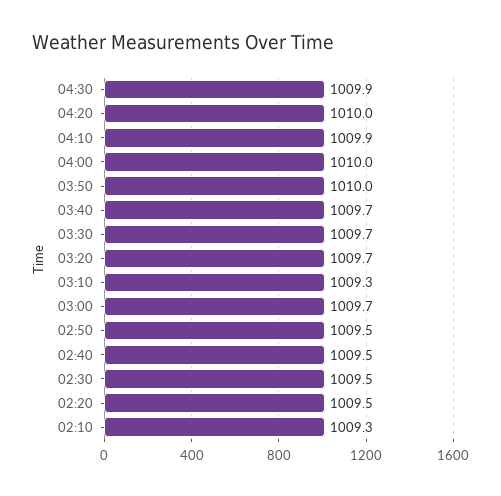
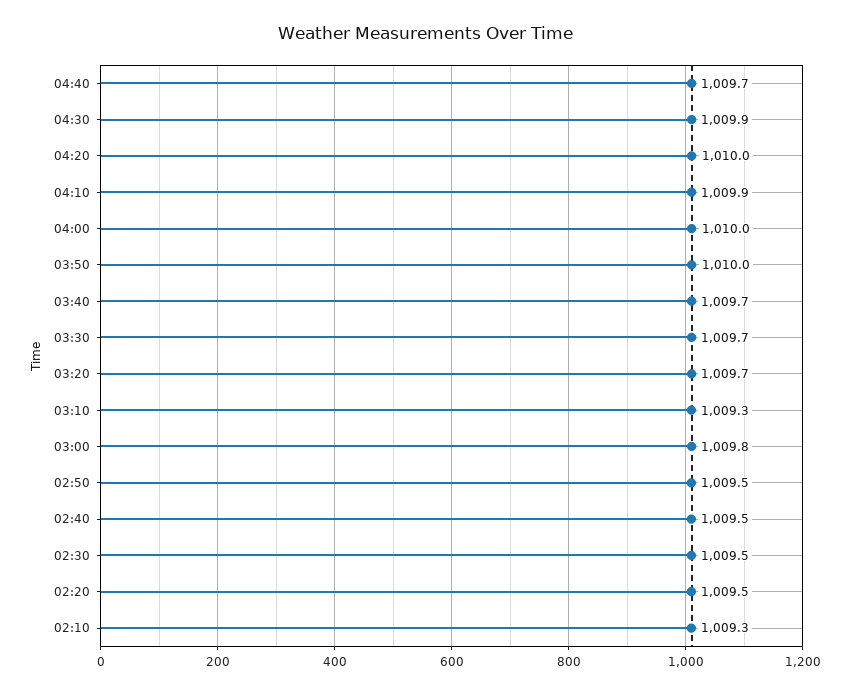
03:00: 1009.7 -> 1009.8
04:40: none -> 1009.7

